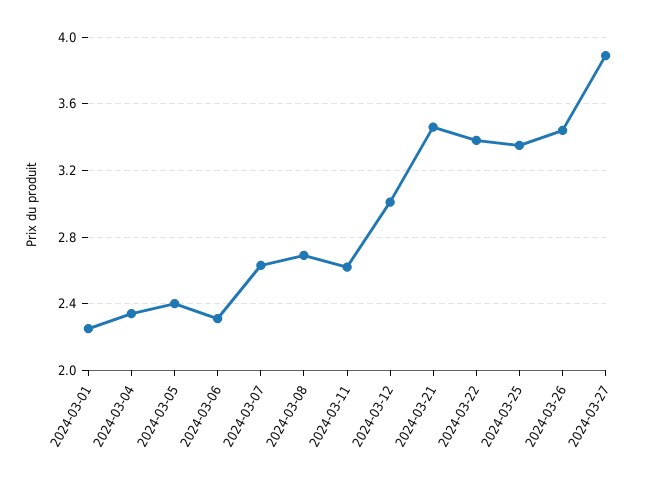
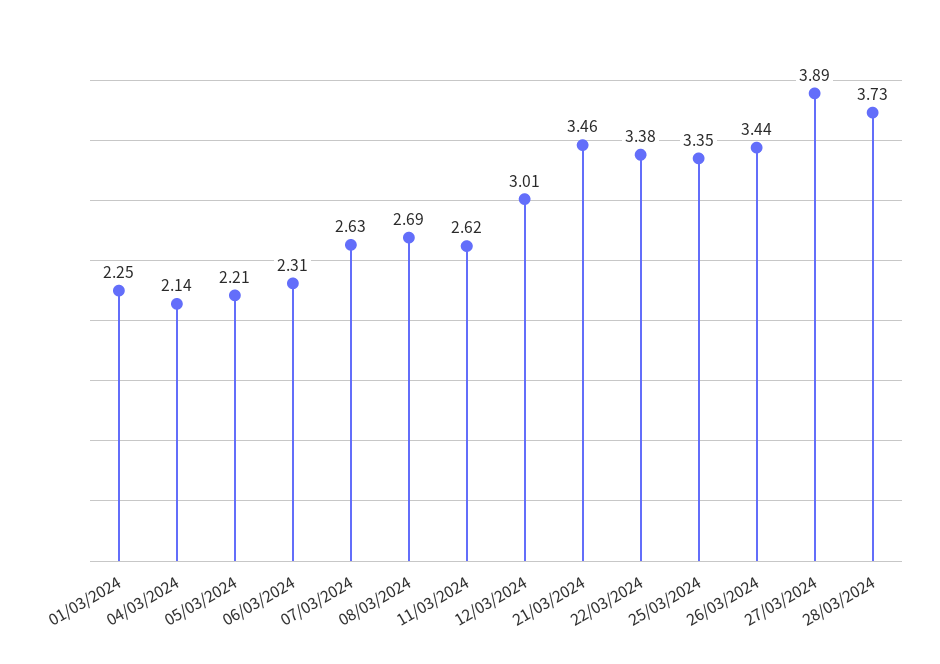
2024-03-04: 2.35 -> 2.14
2024-03-05: 2.4 -> 2.21
28/03/2024: none -> 3.73

